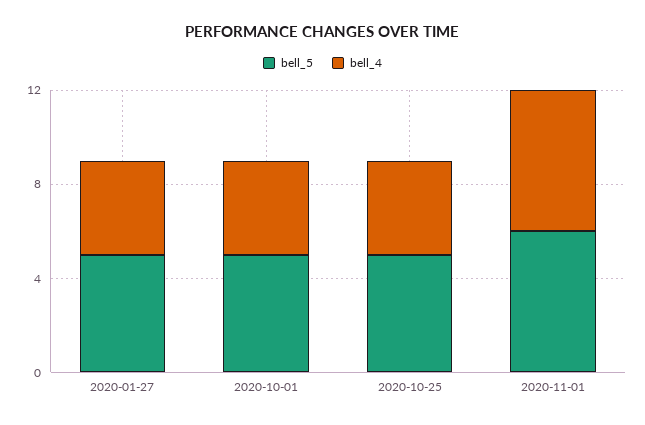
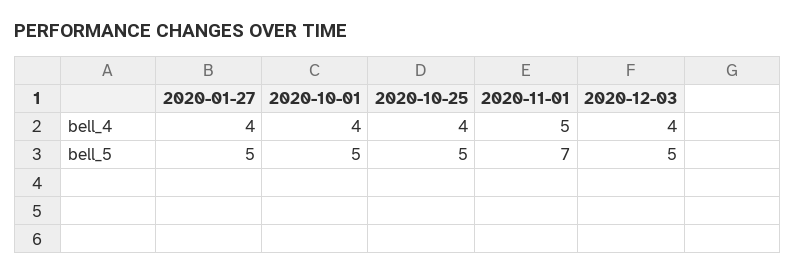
bell_5, 2020-11-01: 6 -> 7
bell_4, 2020-11-01: 6 -> 5
bell_4, 2020-12-03: none -> 4
bell_5, 2020-12-03: none -> 5

